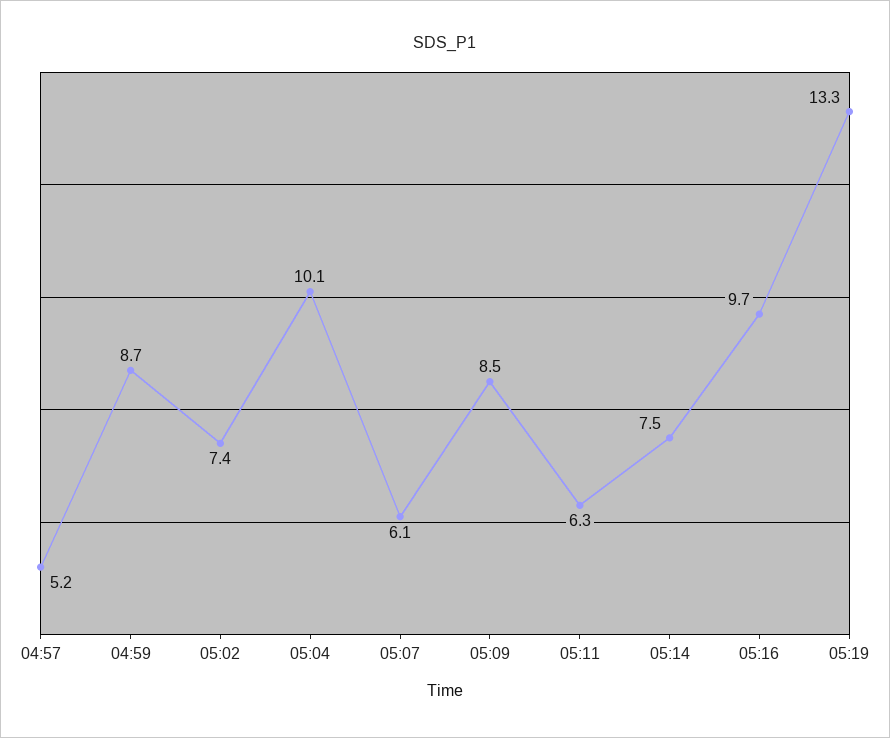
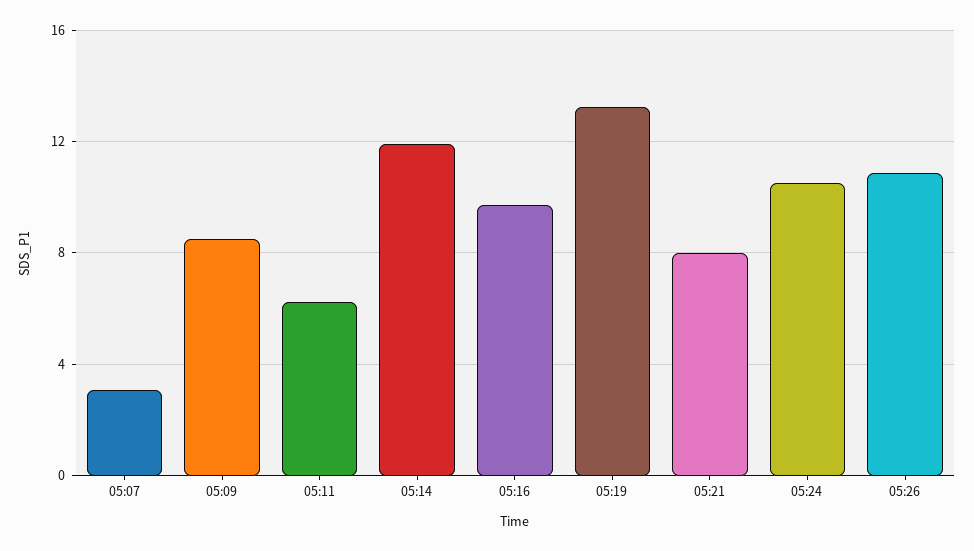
04:57: 5.2 -> none
04:59: 8.7 -> none
05:02: 7.4 -> none
05:04: 10.1 -> none
05:07: 6.1 -> 3
05:14: 7.5 -> 12
05:21: none -> 8
05:24: none -> 10.5
05:26: none -> 11

